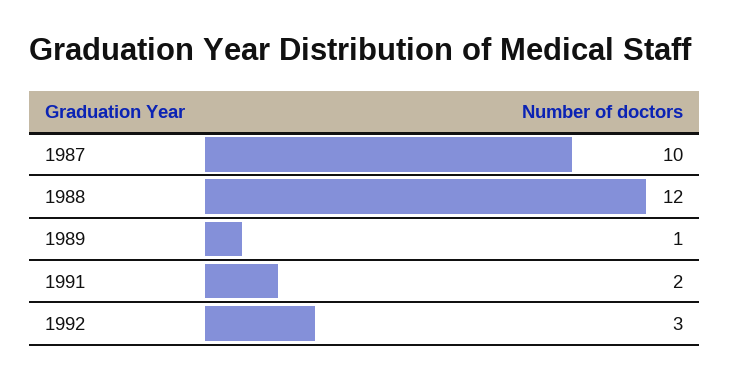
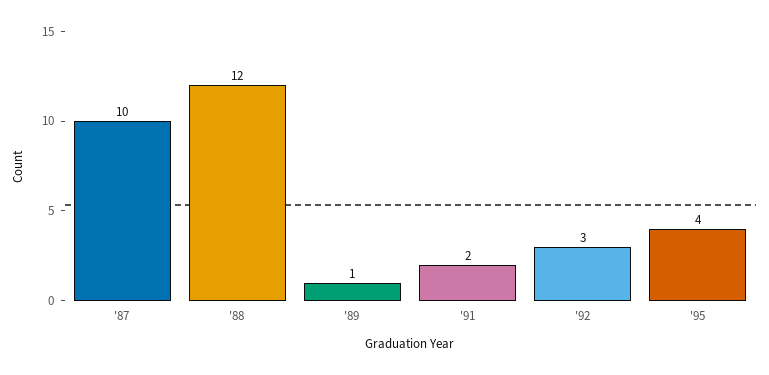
'95: none -> 4

